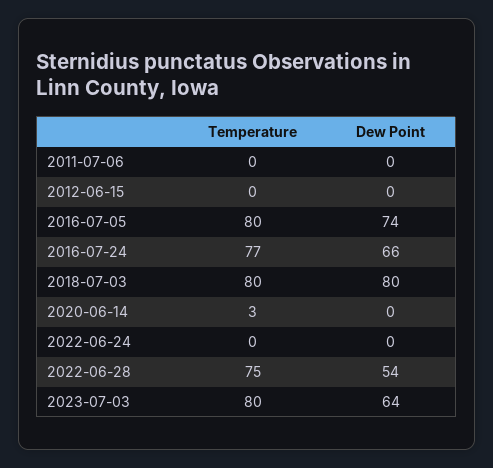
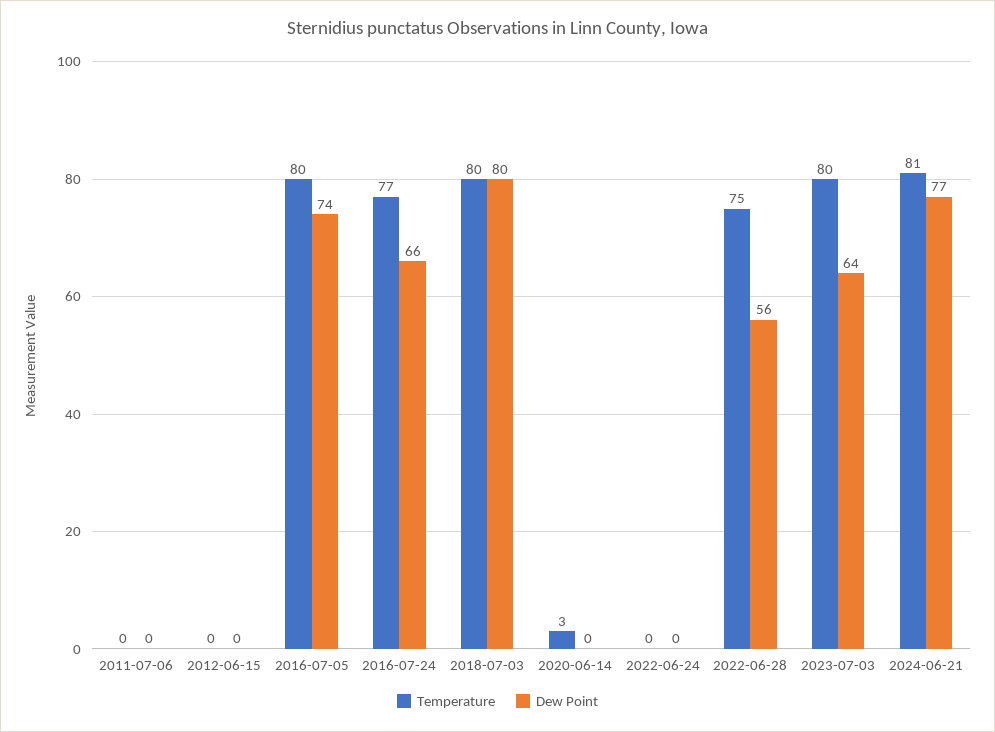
Dew Point, 2022-06-28: 54 -> 56
Temperature, 2024-06-21: none -> 81
Dew Point, 2024-06-21: none -> 77

